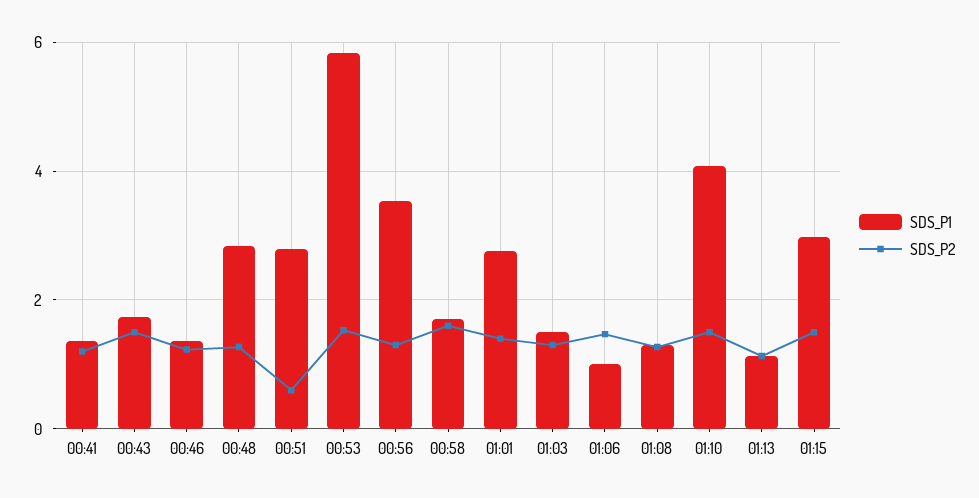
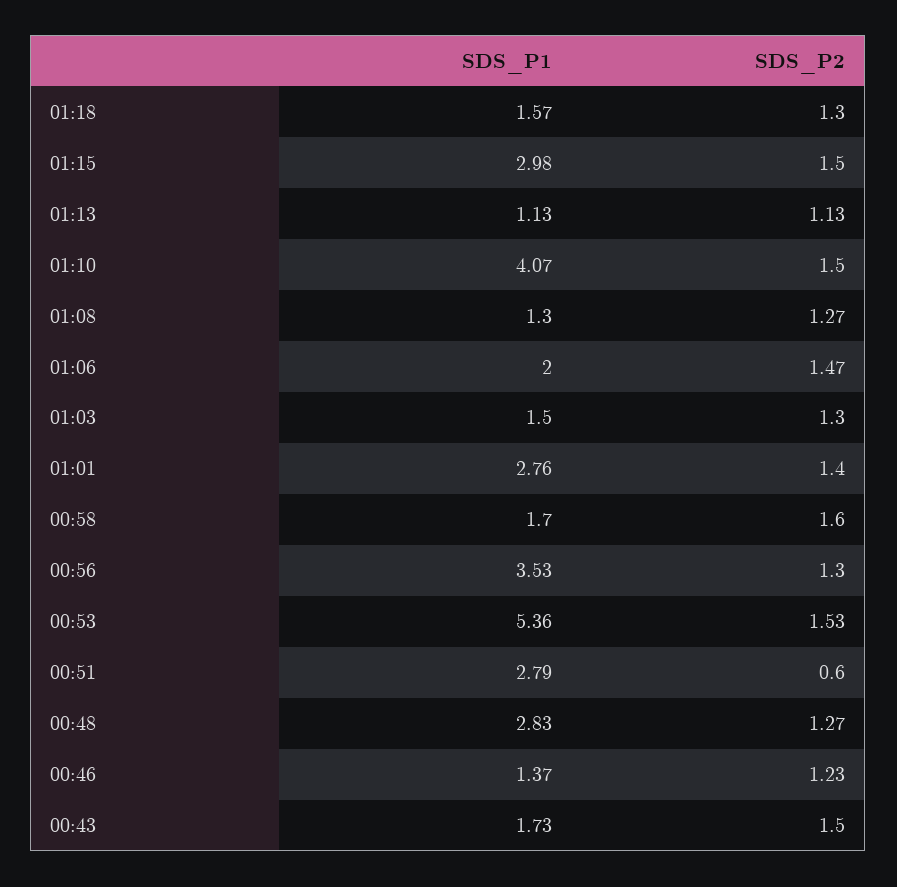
SDS_P1, 00:41: 1.4 -> none
SDS_P2, 00:41: 1.2 -> none
SDS_P1, 00:53: 5.8 -> 5.36
SDS_P1, 01:06: 1 -> 2
SDS_P1, 01:18: none -> 1.57
SDS_P2, 01:18: none -> 1.3

